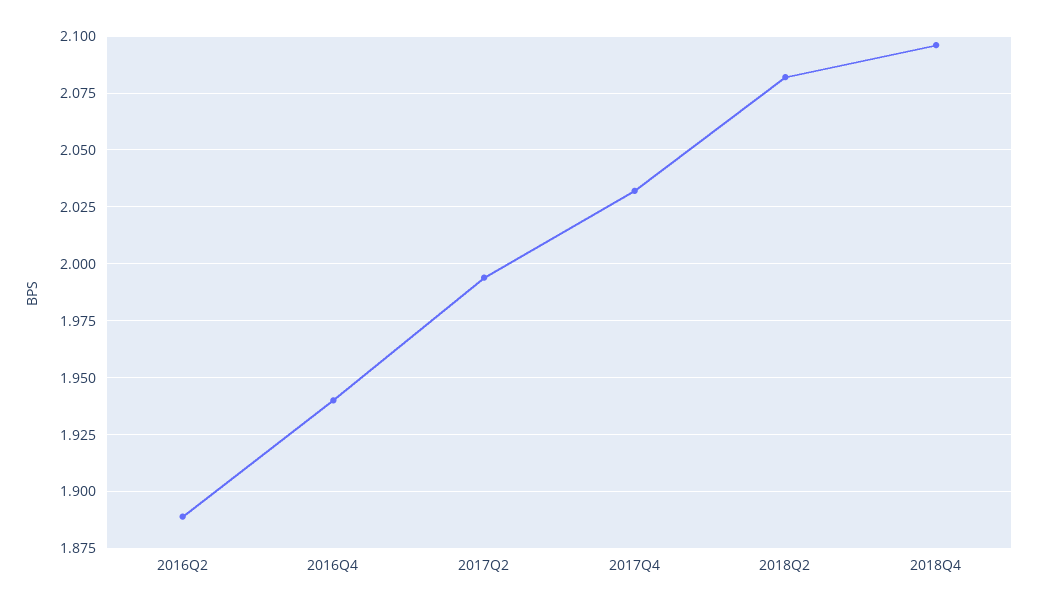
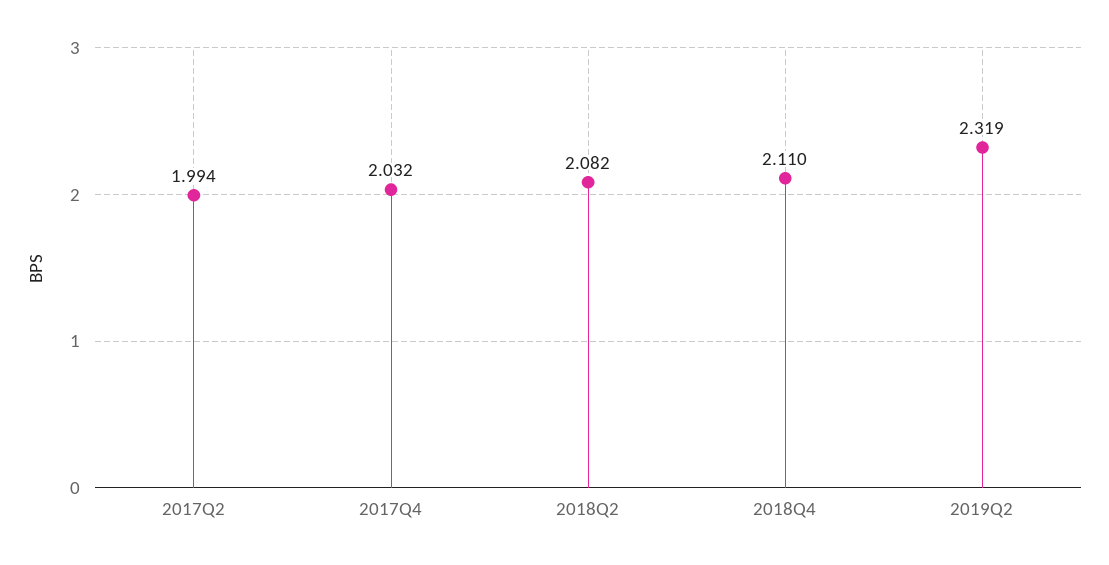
2016Q2: 1.89 -> none
2016Q4: 1.94 -> none
2018Q4: 2.095 -> 2.11
2019Q2: none -> 2.319

